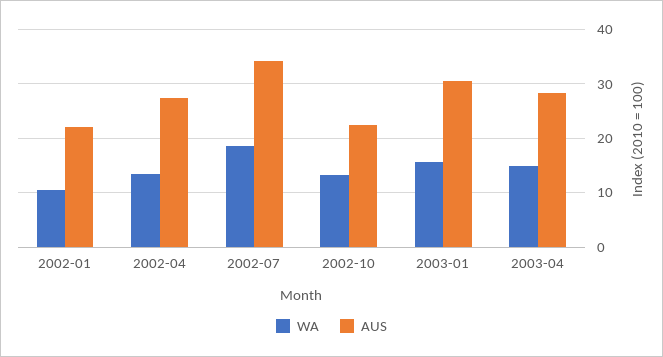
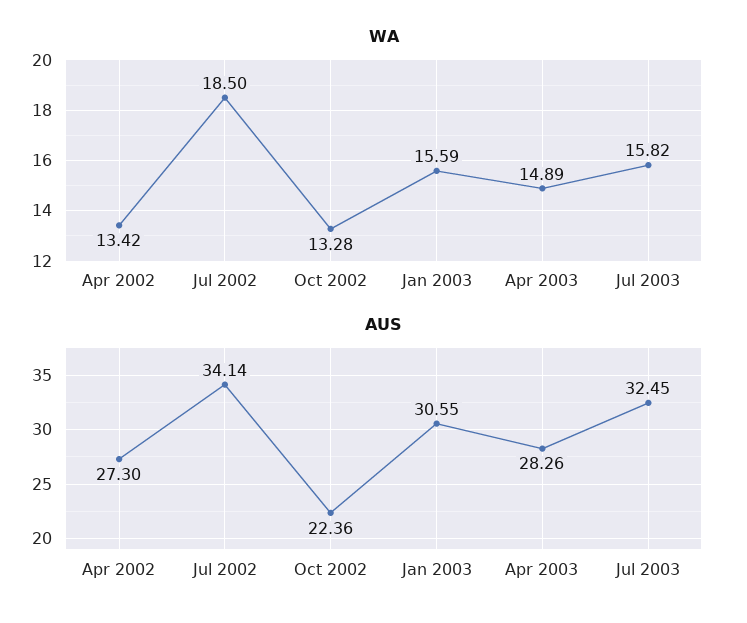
WA, 2002-01: 10 -> none
AUS, 2002-01: 22 -> none
WA, Jul 2003: none -> 15.82
AUS, Jul 2003: none -> 32.45

